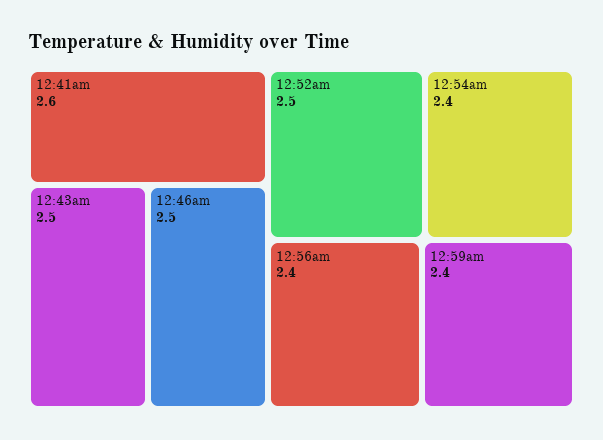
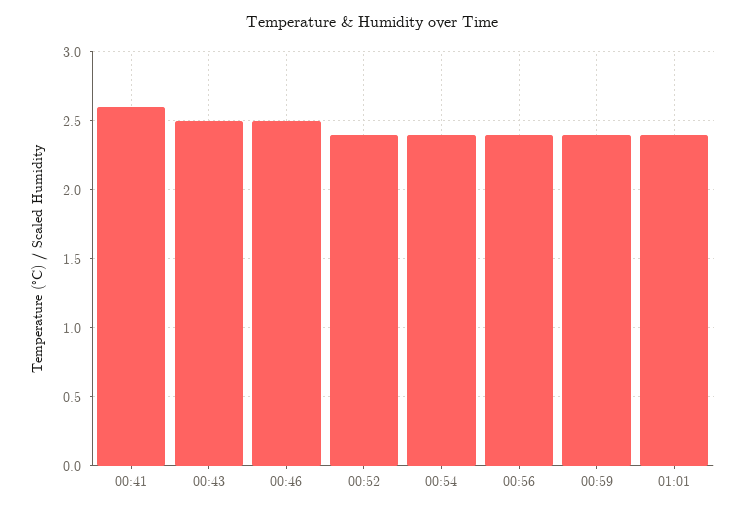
12:52am: 2.5 -> 2.4
01:01: none -> 2.4

